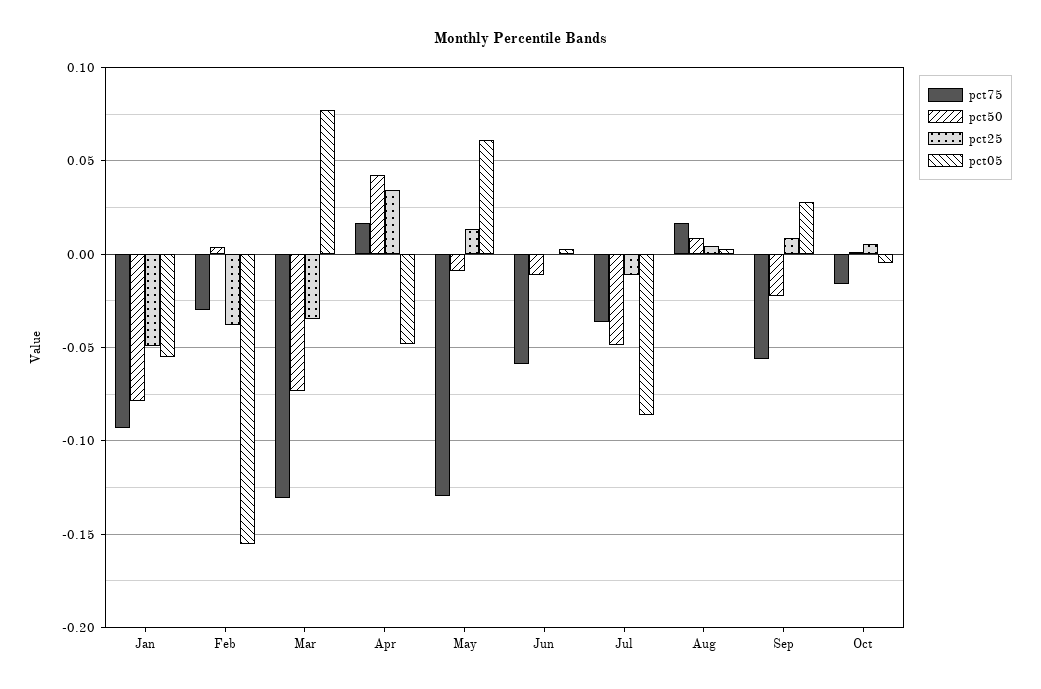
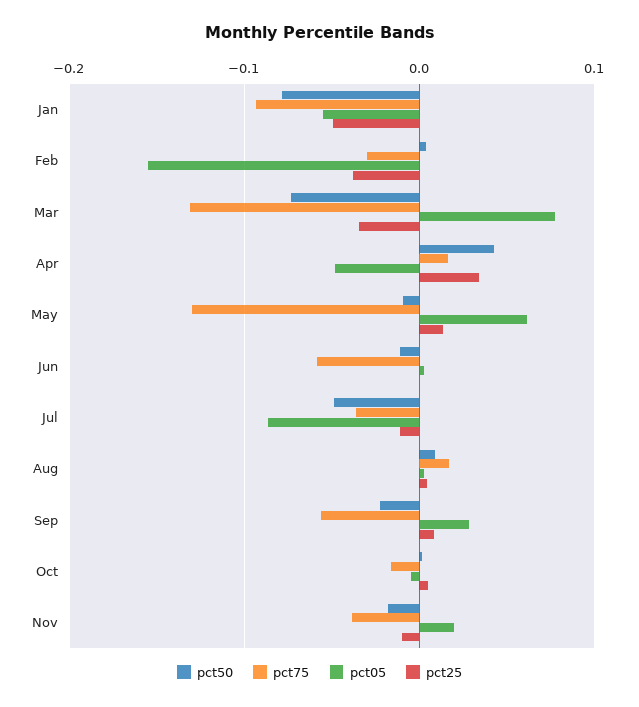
pct50, Nov: none -> -0.02
pct75, Nov: none -> -0.04
pct05, Nov: none -> 0.02
pct25, Nov: none -> -0.01

